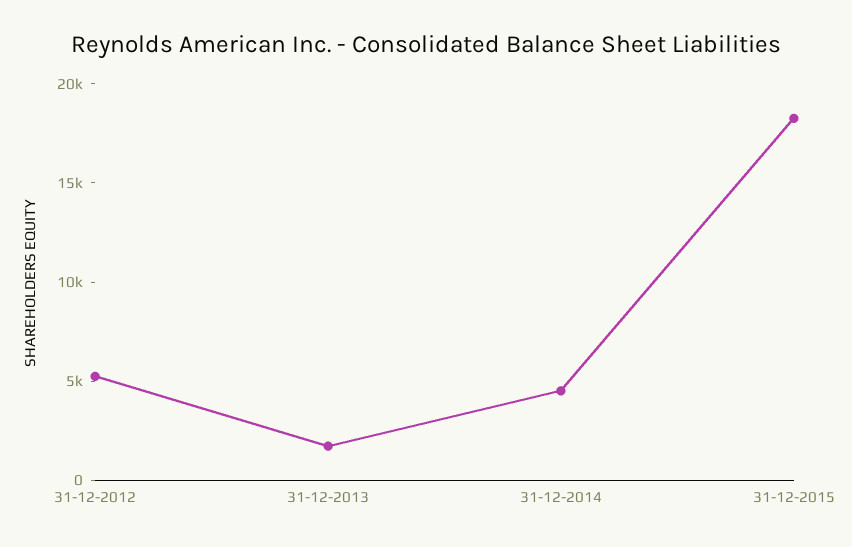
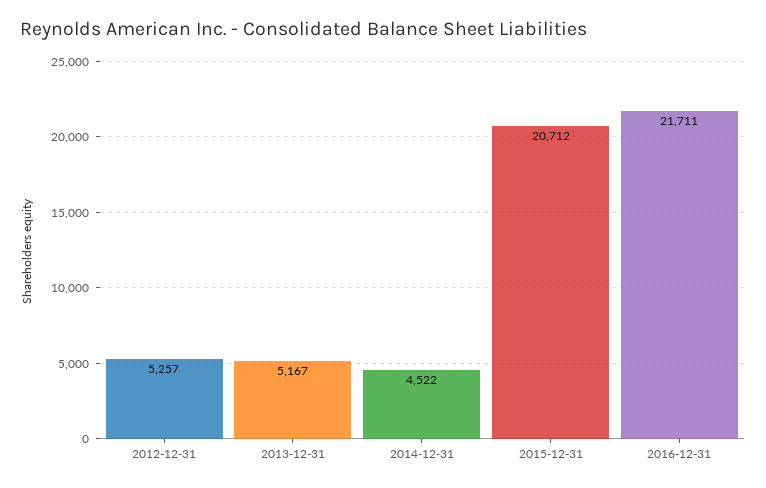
31-12-2013: 2000 -> 5167
31-12-2015: 18000 -> 20712
2016-12-31: none -> 21711

